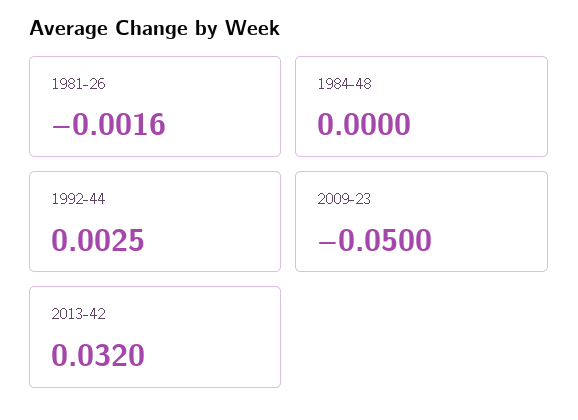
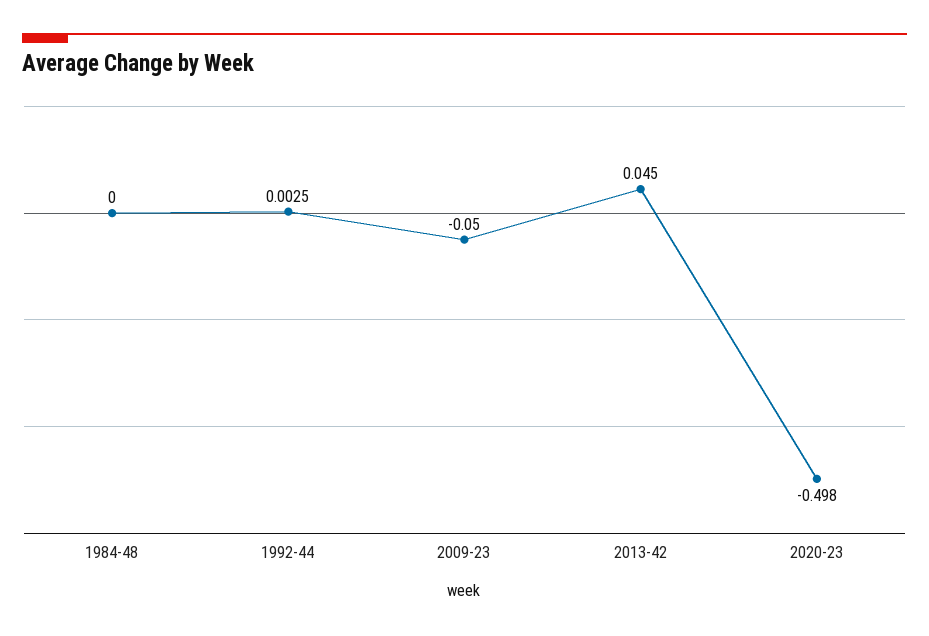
1981-26: -0.0016 -> none
2013-42: 0.032 -> 0.045
2020-23: none -> -0.498

